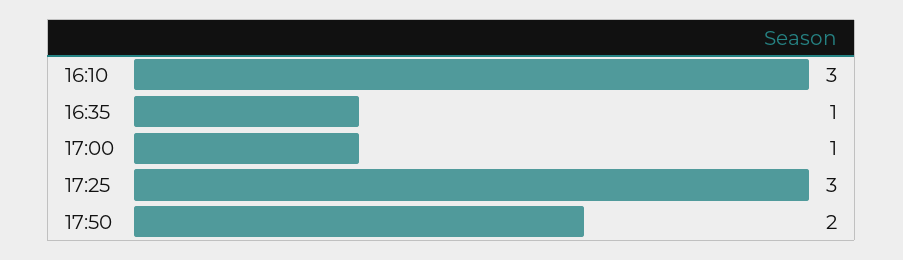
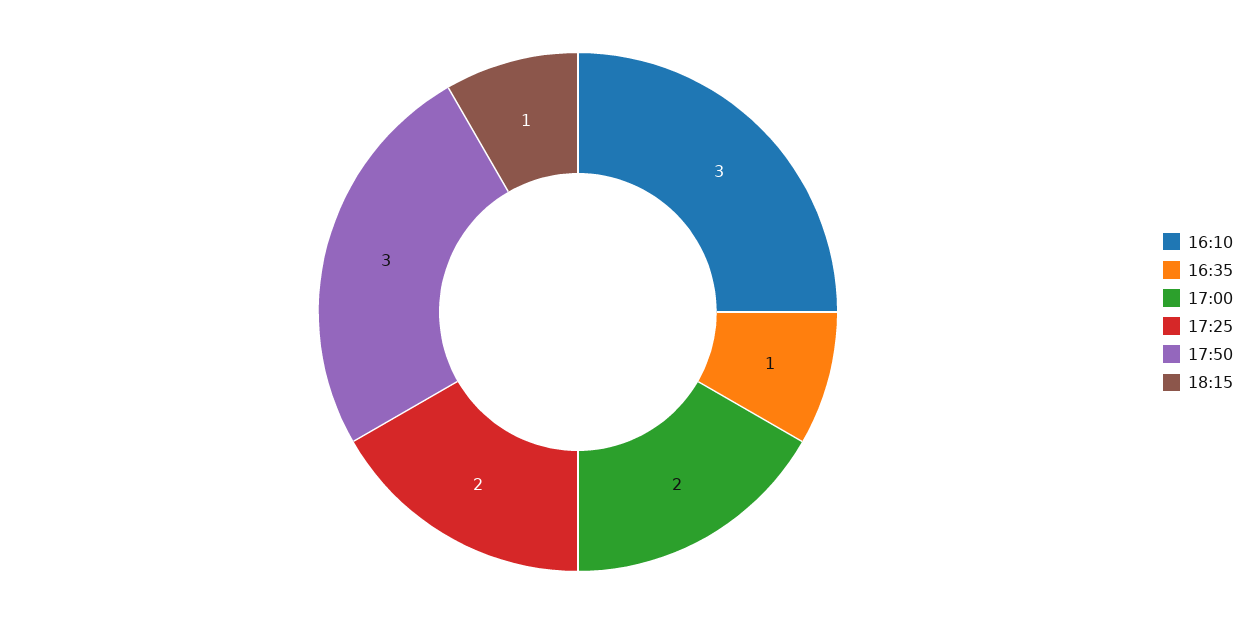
17:00: 1 -> 2
17:25: 3 -> 2
17:50: 2 -> 3
18:15: none -> 1

